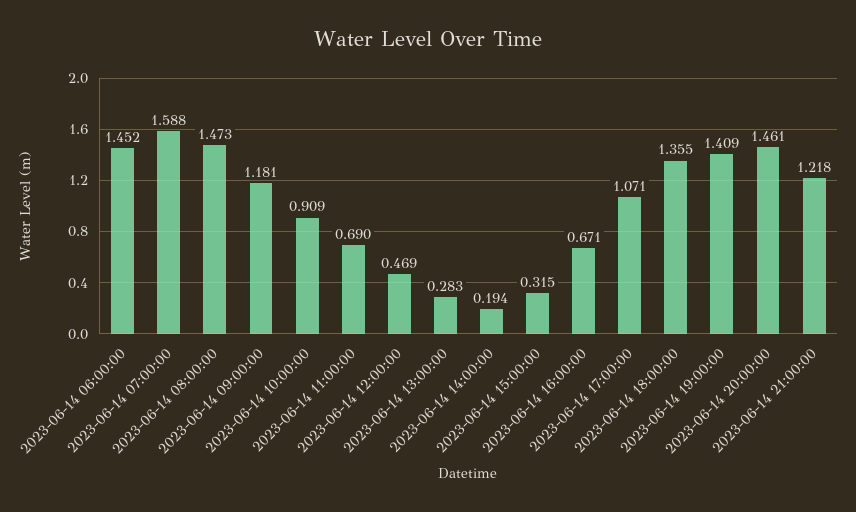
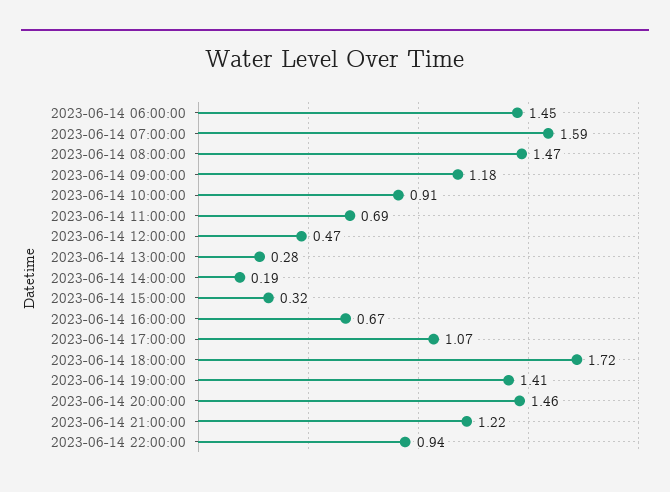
2023-06-14 18:00:00: 1.355 -> 1.72
2023-06-14 22:00:00: none -> 0.94

